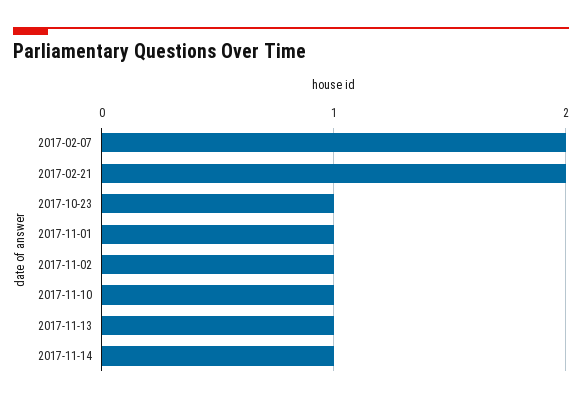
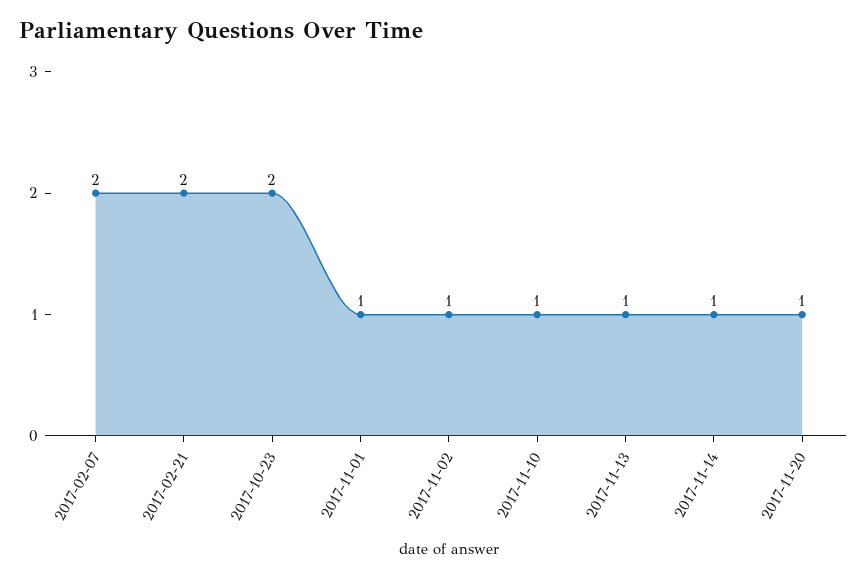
2017-10-23: 1 -> 2
2017-11-20: none -> 1

